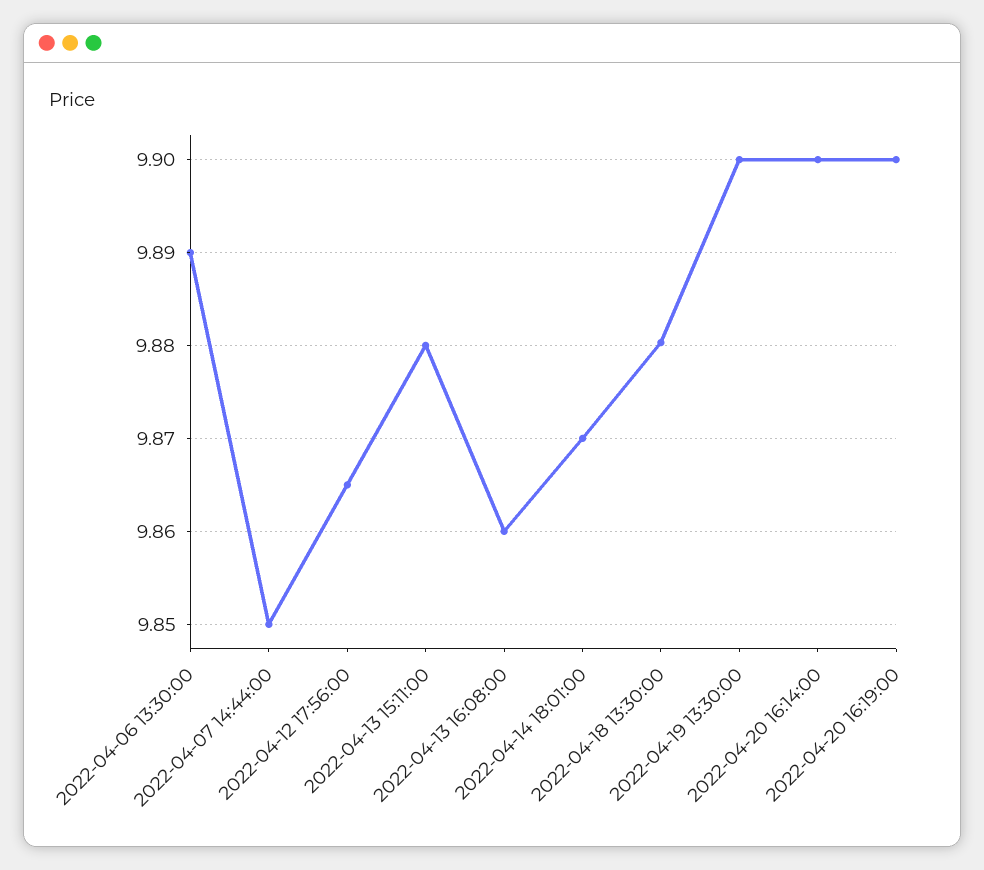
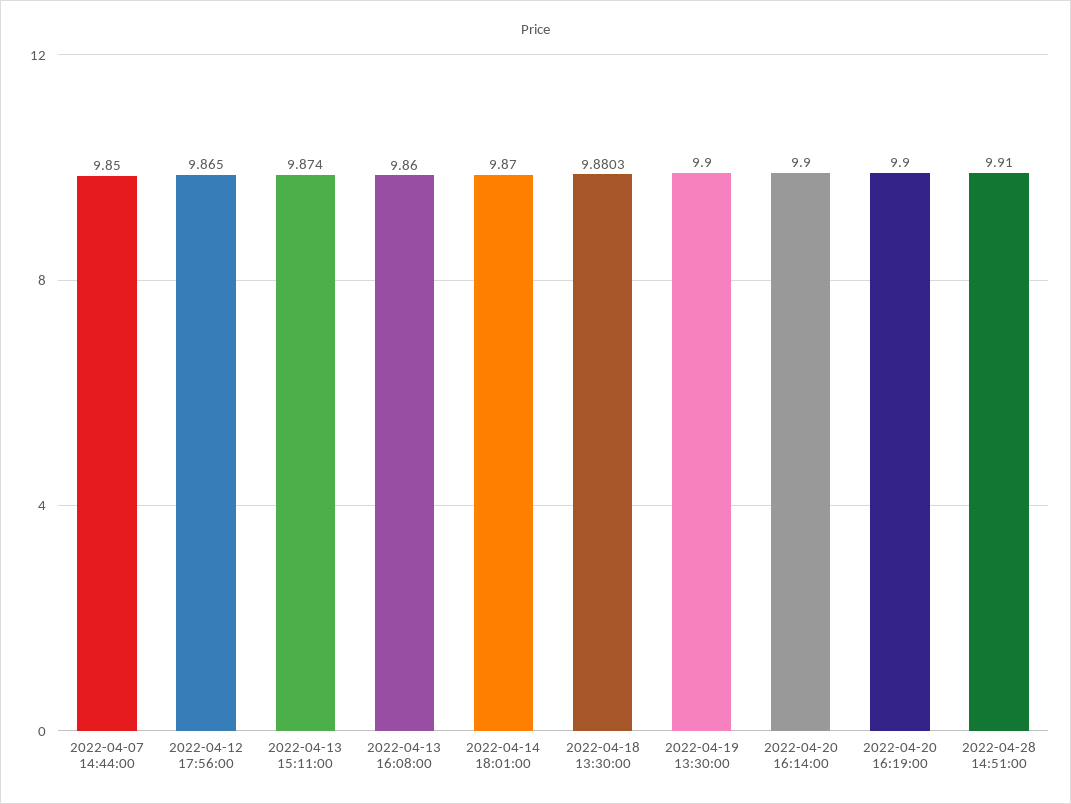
2022-04-06 13:30:00: 9.89 -> none
2022-04-13 15:11:00: 9.88 -> 9.874
2022-04-28 14:51:00: none -> 9.91

